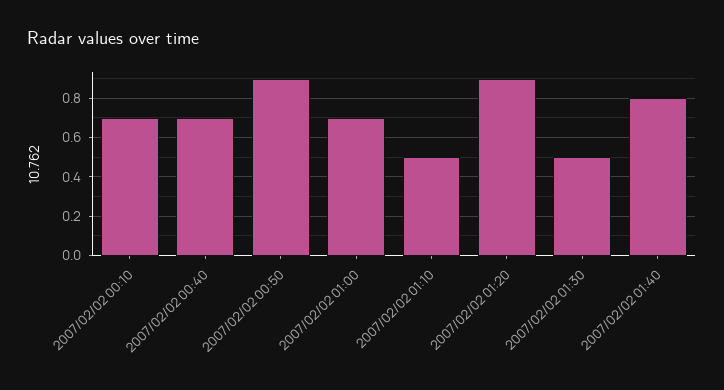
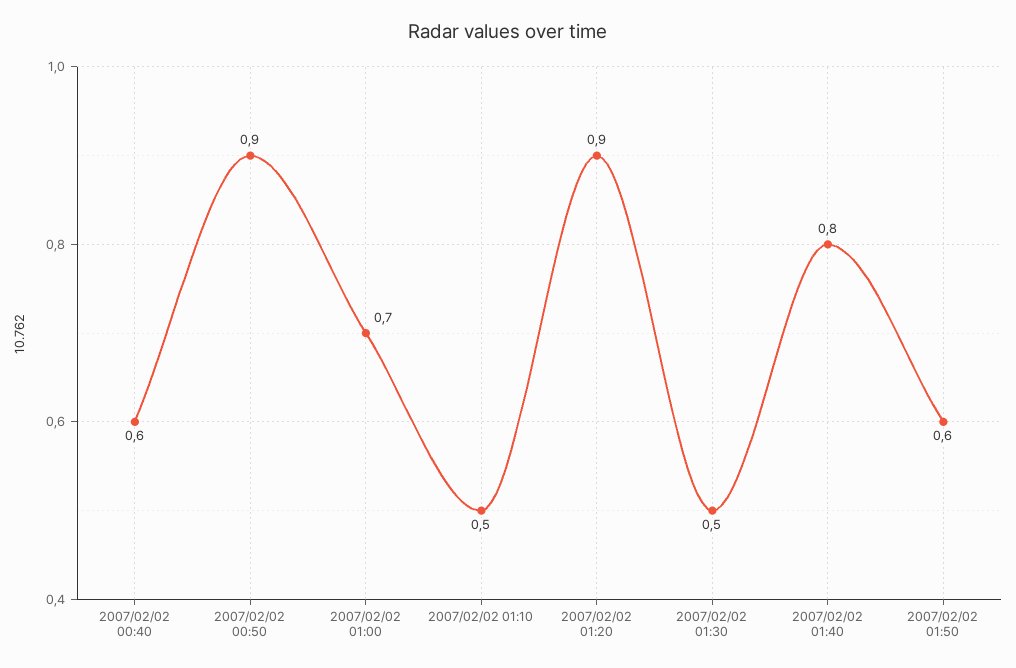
2007/02/02 00:10: 0.7 -> none
2007/02/02 00:40: 0.7 -> 0.6
2007/02/02 01:50: none -> 0.6

